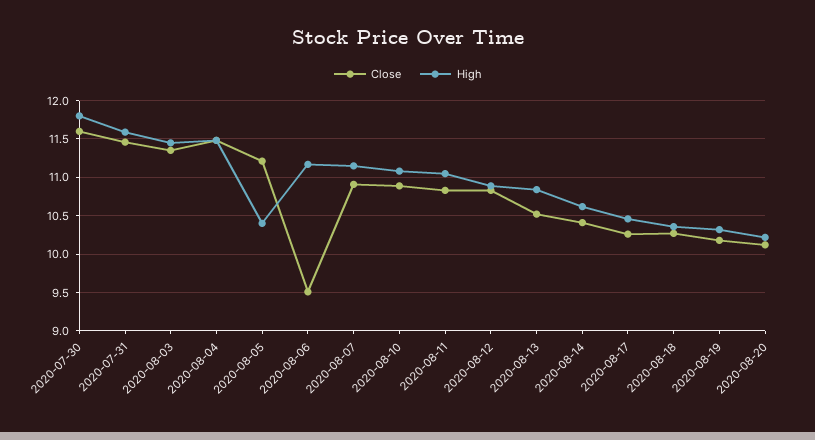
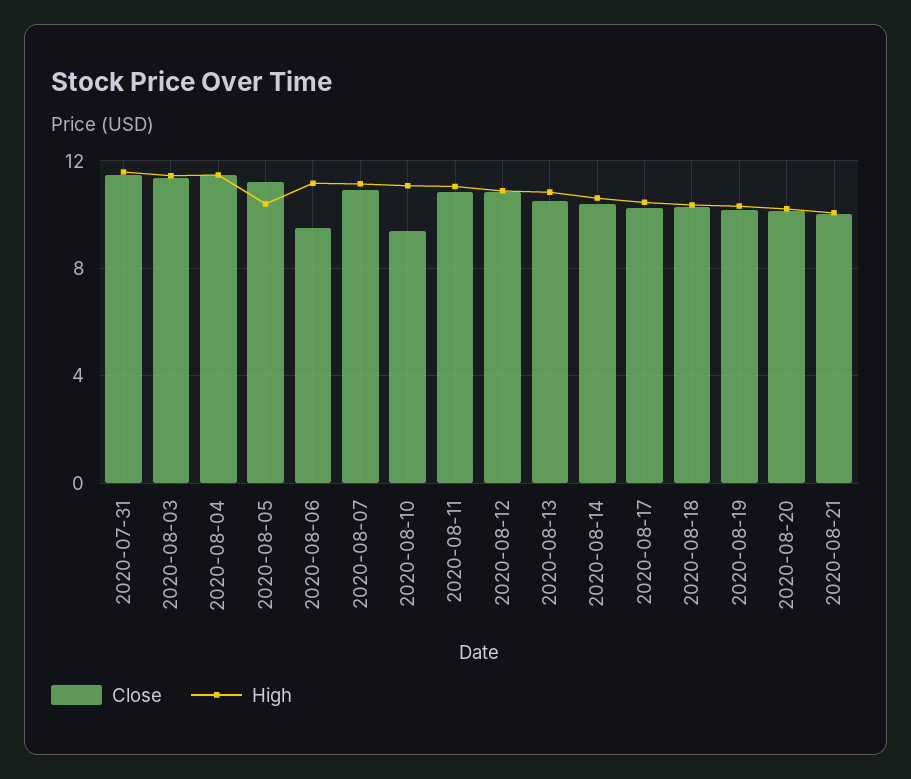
Close, 2020-07-30: 11.6 -> none
High, 2020-07-30: 11.8 -> none
Close, 2020-08-10: 10.9 -> 9.5
Close, 2020-08-21: none -> 10
High, 2020-08-21: none -> 10

